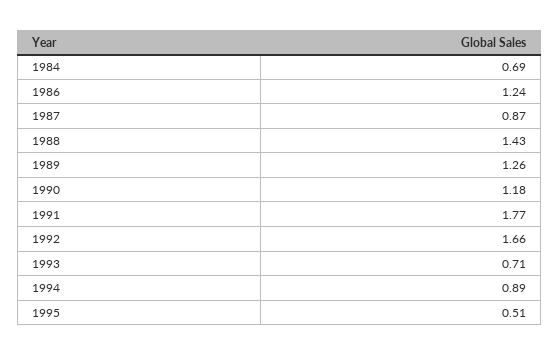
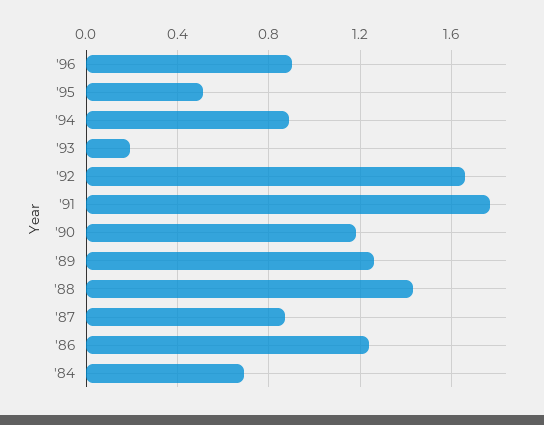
1993: 0.71 -> 0.2
'96: none -> 0.9

